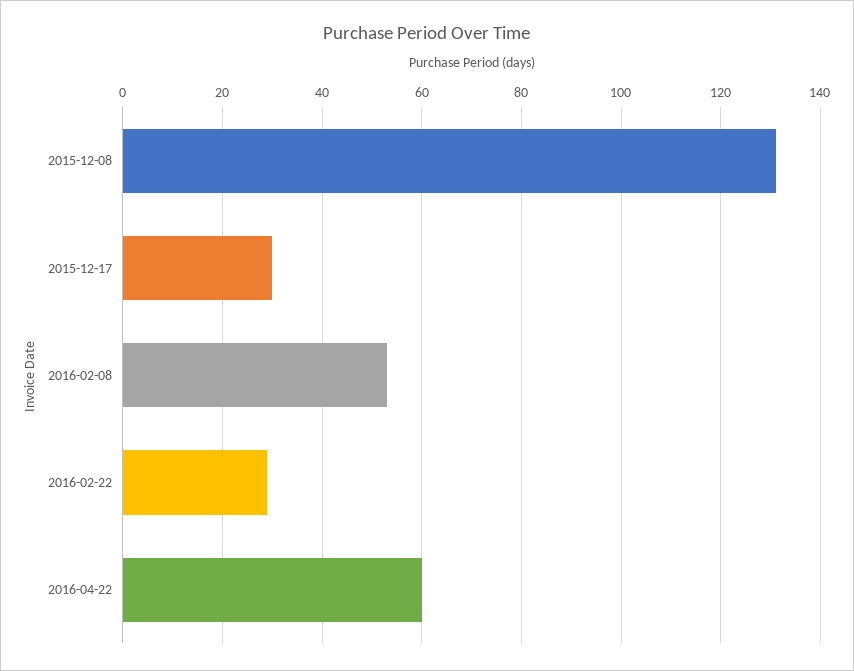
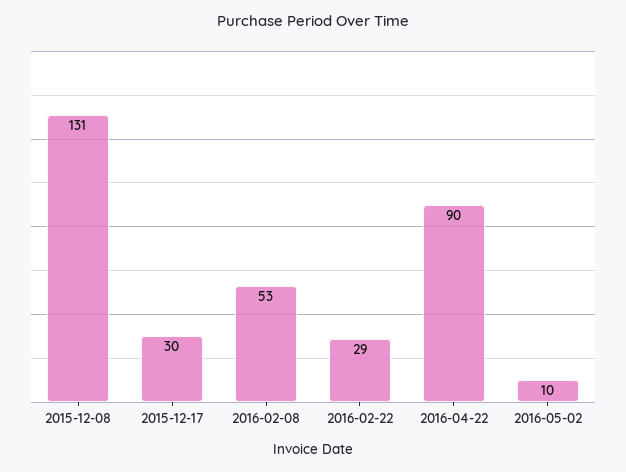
2016-04-22: 60 -> 90
2016-05-02: none -> 10

